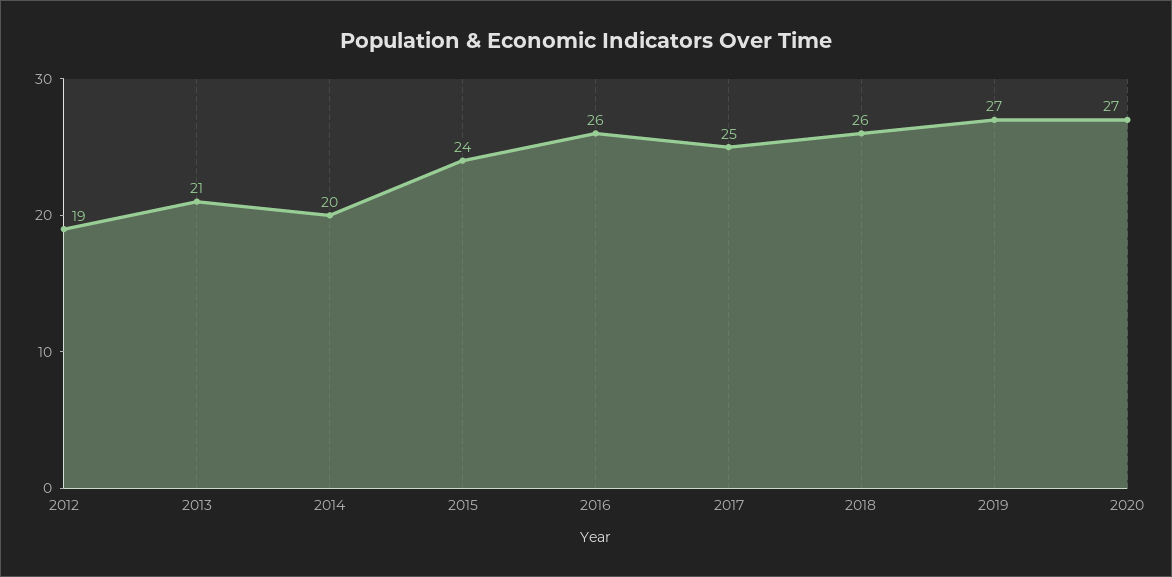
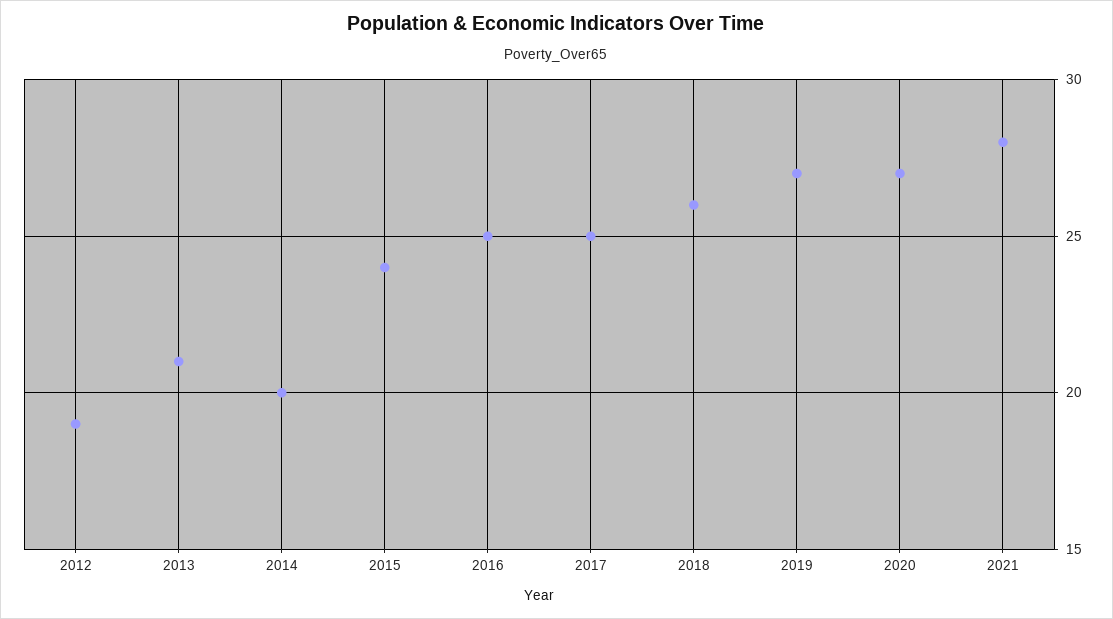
2016: 26 -> 25
2021: none -> 28

